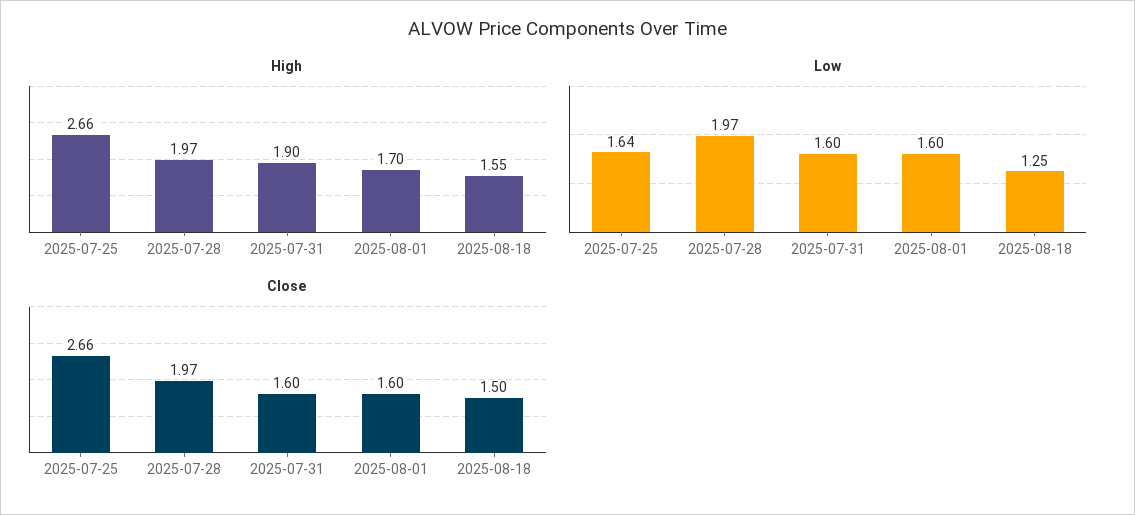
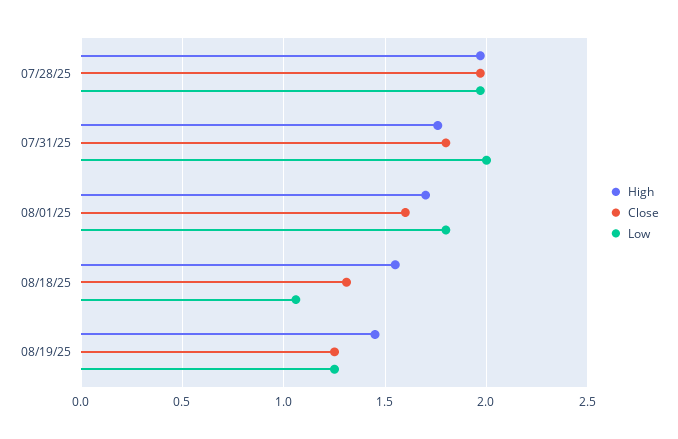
High, 2025-07-25: 2.66 -> none
High, 2025-07-31: 1.9 -> 1.75
Low, 2025-07-25: 1.64 -> none
Low, 2025-07-31: 1.6 -> 2
Low, 2025-08-01: 1.6 -> 1.8
Low, 2025-08-18: 1.25 -> 1.05
Close, 2025-07-25: 2.66 -> none
Close, 2025-07-31: 1.6 -> 1.8
Close, 2025-08-18: 1.5 -> 1.3
High, 08/19/25: none -> 1.45
Close, 08/19/25: none -> 1.25
Low, 08/19/25: none -> 1.25

